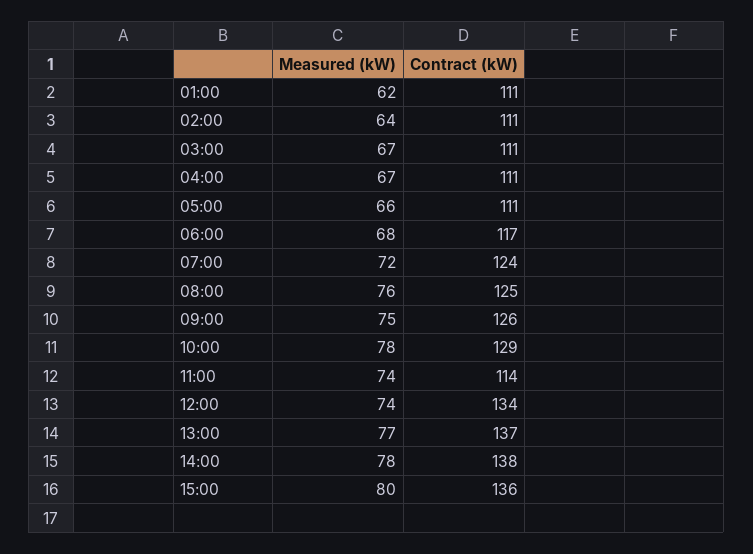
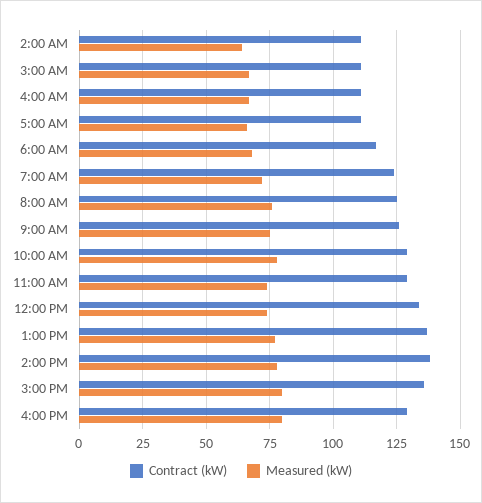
Measured (kW), 01:00: 62 -> none
Contract (kW), 01:00: 111 -> none
Contract (kW), 11:00: 114 -> 130
Contract (kW), 4:00 PM: none -> 130
Measured (kW), 4:00 PM: none -> 80

